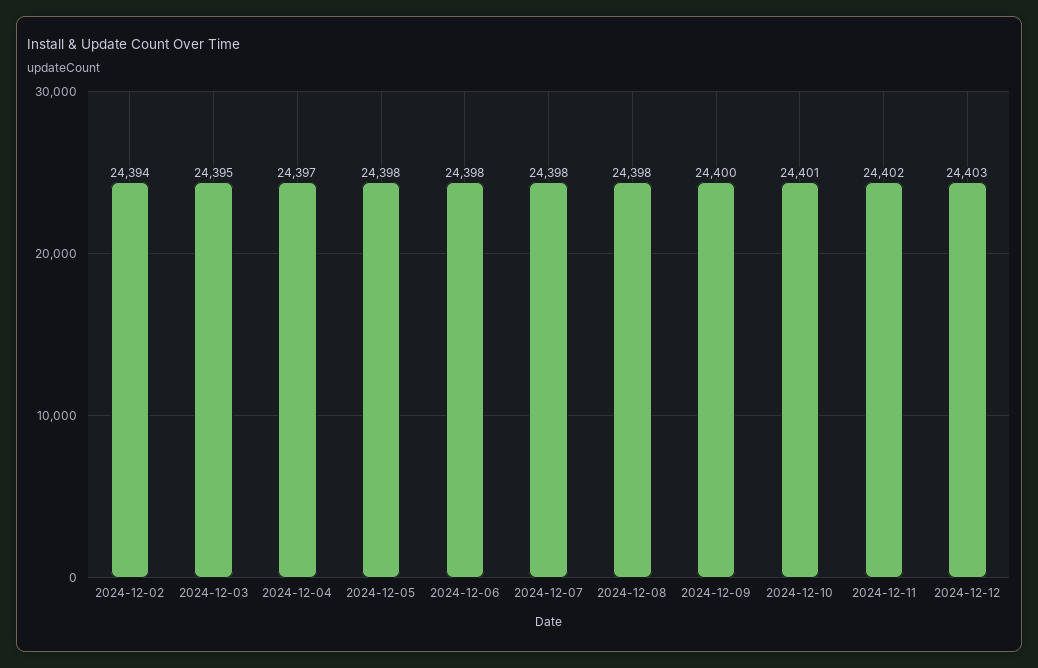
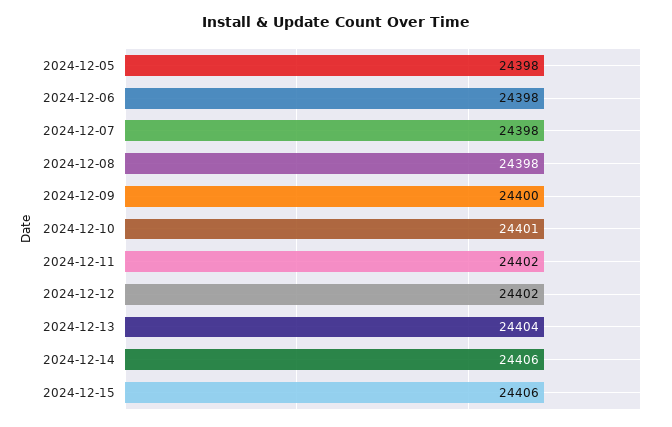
2024-12-02: 24394 -> none
2024-12-03: 24395 -> none
2024-12-04: 24397 -> none
2024-12-12: 24403 -> 24402
2024-12-13: none -> 24404
2024-12-14: none -> 24406
2024-12-15: none -> 24406

